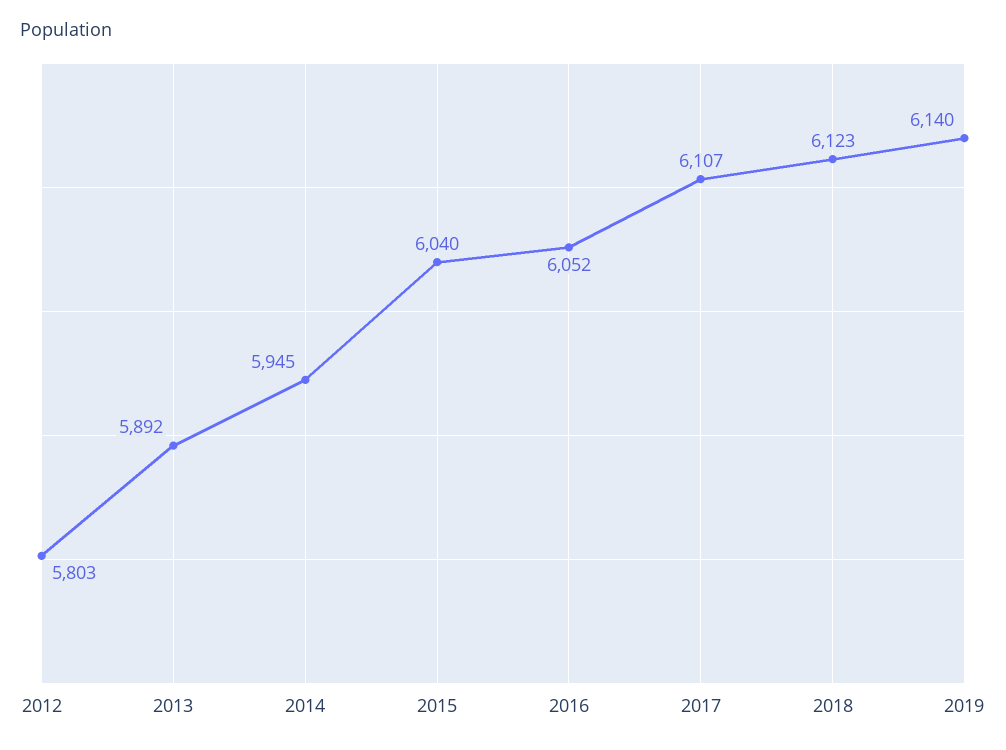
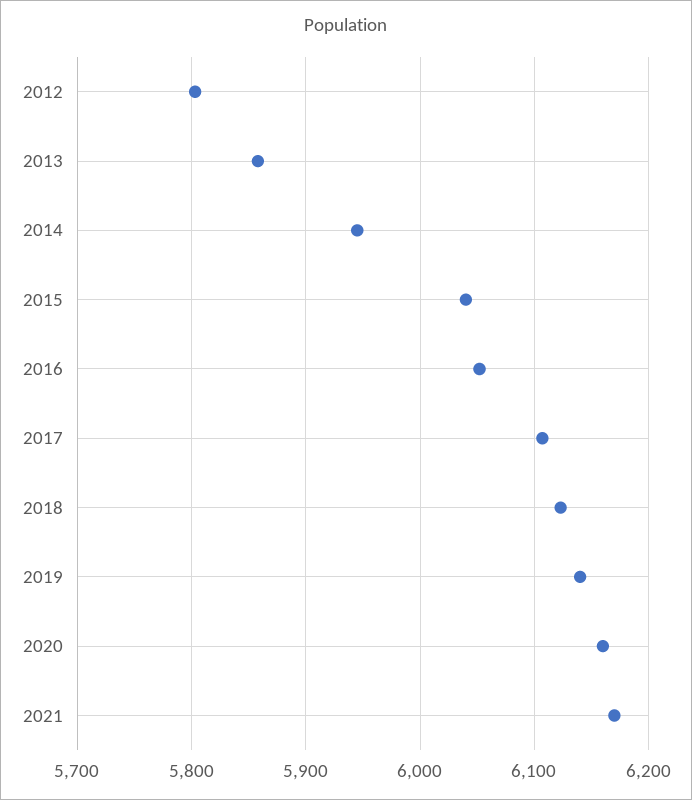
2013: 5892 -> 5860
2020: none -> 6160
2021: none -> 6170

